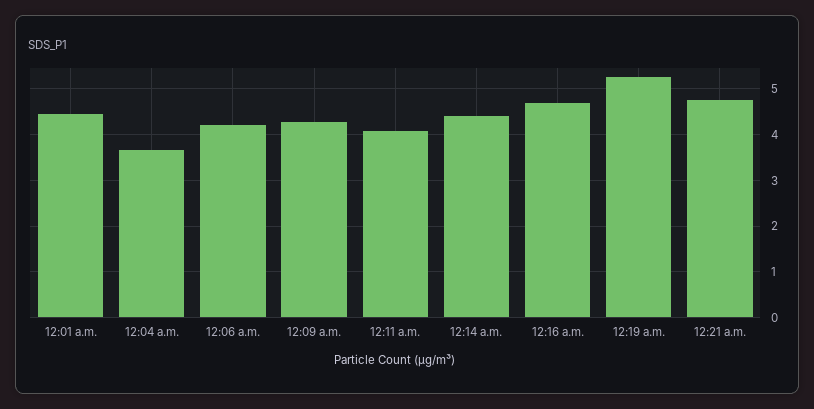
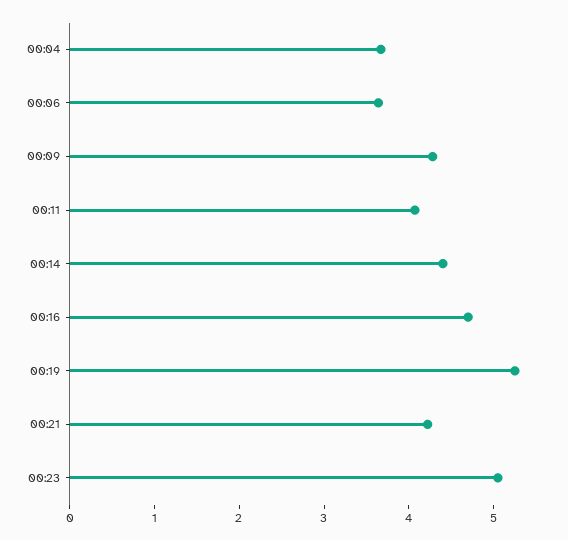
12:01 a.m.: 4.4 -> none
12:06 a.m.: 4.2 -> 3.6
12:21 a.m.: 4.8 -> 4.2
00:23: none -> 5

